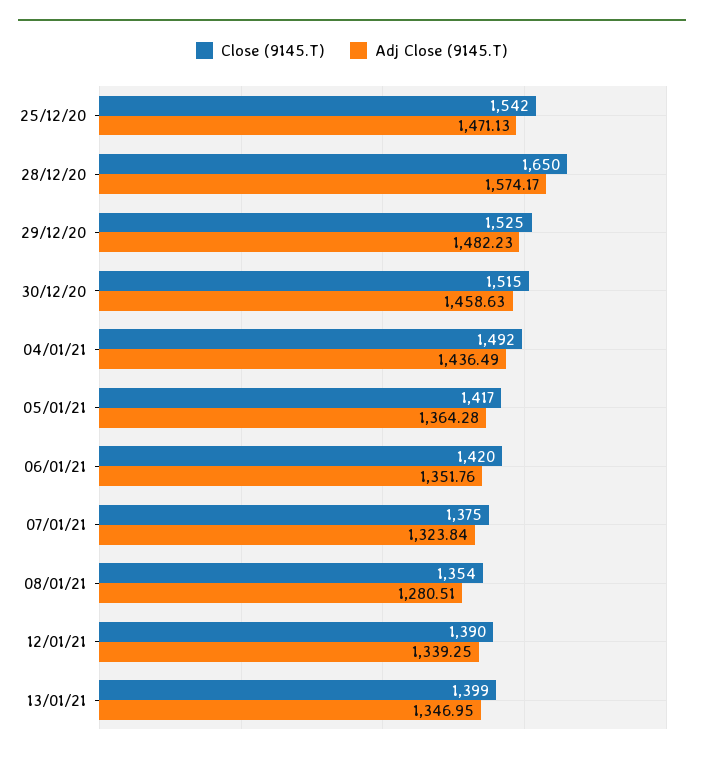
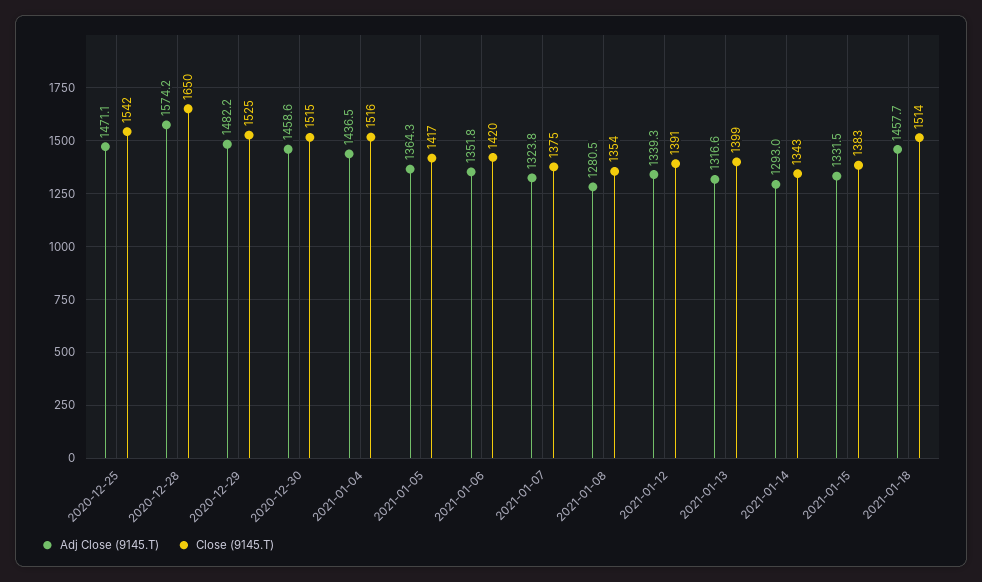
Close (9145.T), 04/01/21: 1492 -> 1516
Close (9145.T), 12/01/21: 1390 -> 1391
Adj Close (9145.T), 13/01/21: 1346.95 -> 1316.6
Adj Close (9145.T), 2021-01-14: none -> 1293
Close (9145.T), 2021-01-14: none -> 1343
Adj Close (9145.T), 2021-01-15: none -> 1331.5
Close (9145.T), 2021-01-15: none -> 1383
Adj Close (9145.T), 2021-01-18: none -> 1457.7
Close (9145.T), 2021-01-18: none -> 1514

